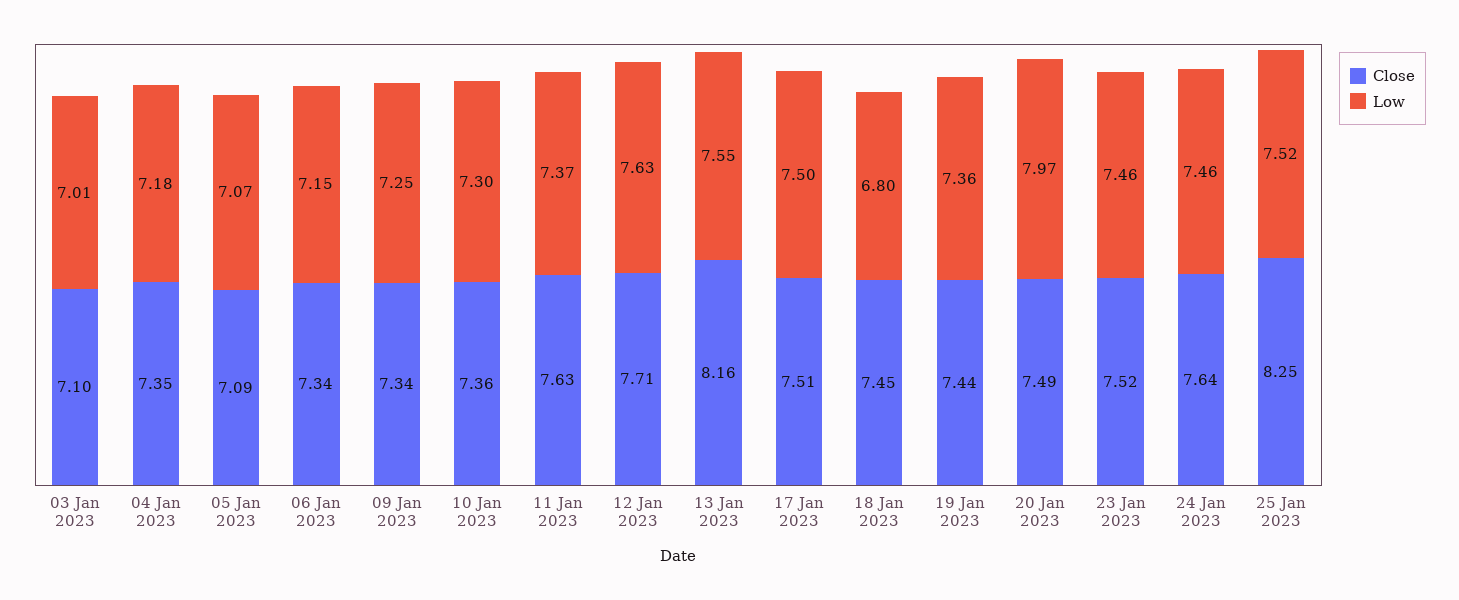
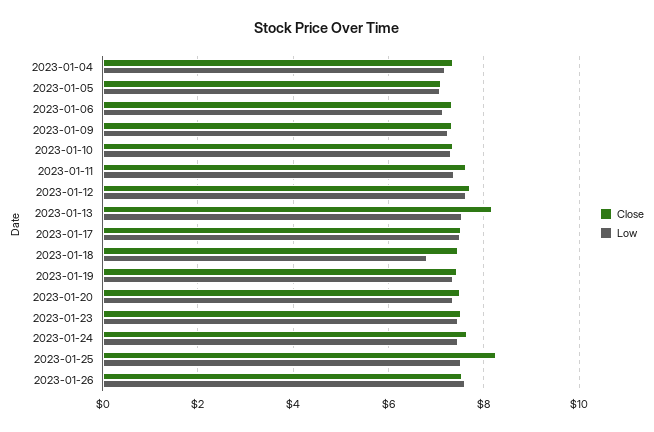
Close, 03 Jan 2023: 7.1 -> none
Low, 03 Jan 2023: 7.01 -> none
Low, 20 Jan 2023: 7.97 -> 7.4
Close, 2023-01-26: none -> 7.6
Low, 2023-01-26: none -> 7.6

